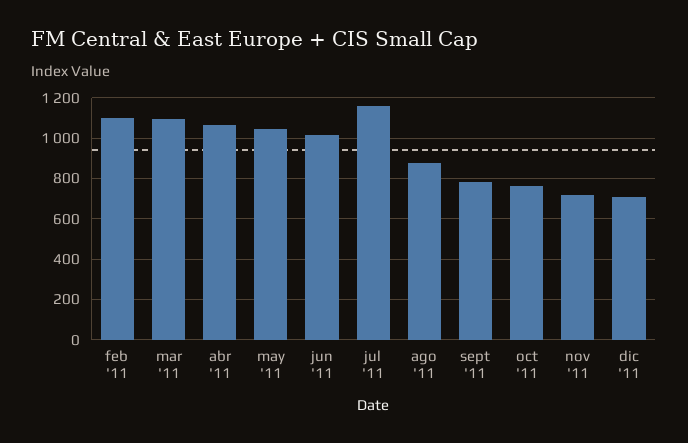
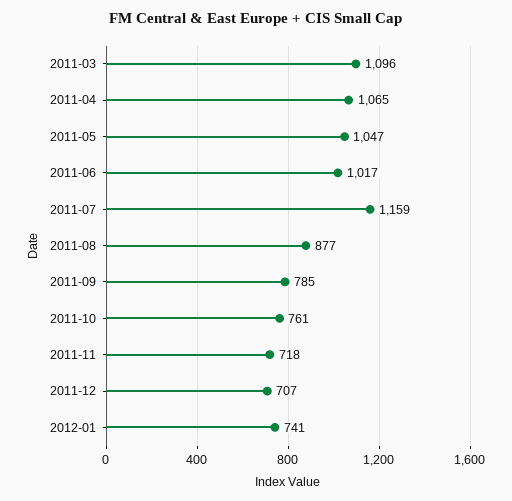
feb '11: 1100 -> none
2012-01: none -> 741

